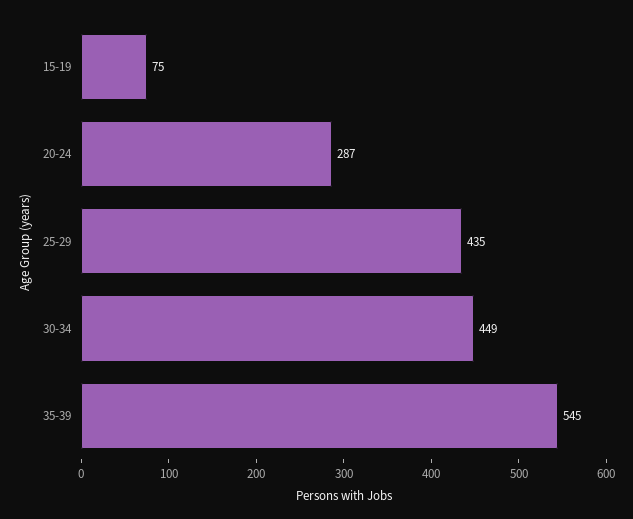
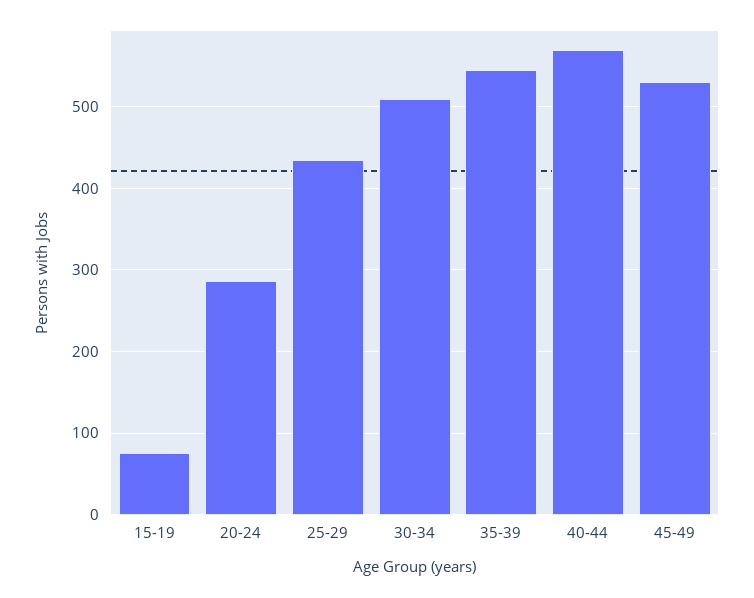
30-34: 449 -> 510
40-44: none -> 570
45-49: none -> 530

